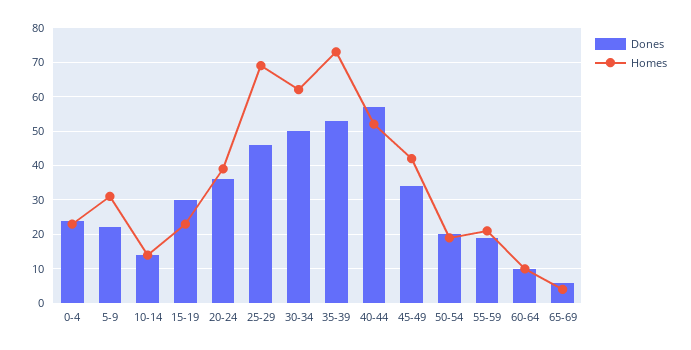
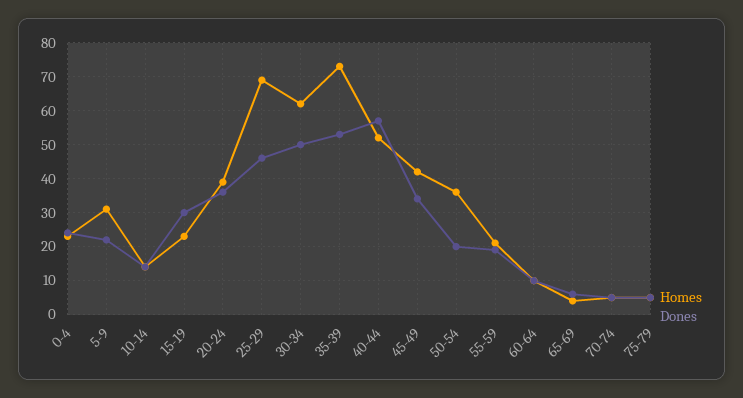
Homes, 50-54: 20 -> 35
Homes, 70-74: none -> 5
Dones, 70-74: none -> 5
Homes, 75-79: none -> 5
Dones, 75-79: none -> 5

